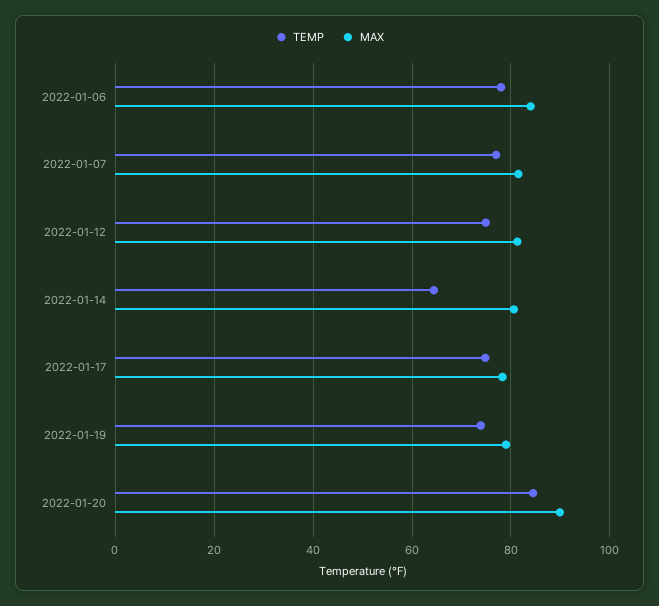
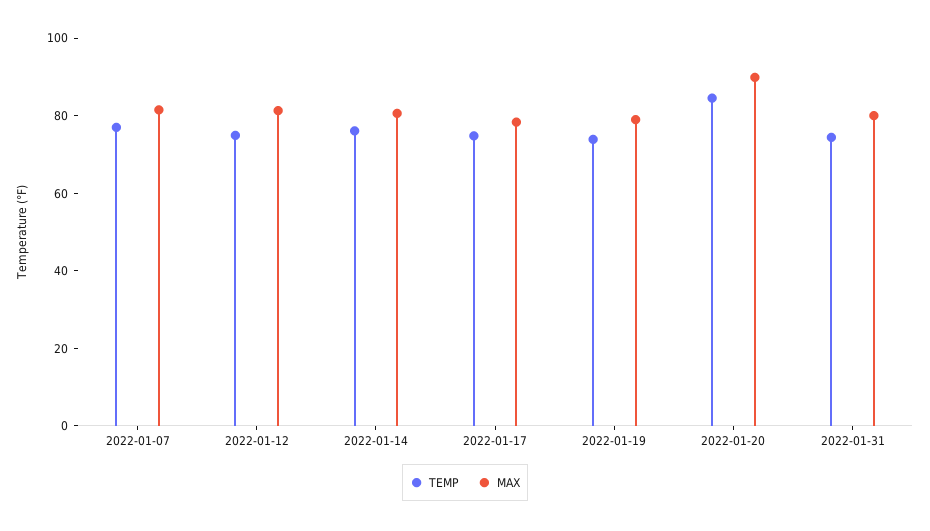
TEMP, 2022-01-06: 78 -> none
MAX, 2022-01-06: 84 -> none
TEMP, 2022-01-14: 64 -> 75
TEMP, 2022-01-31: none -> 75
MAX, 2022-01-31: none -> 80

